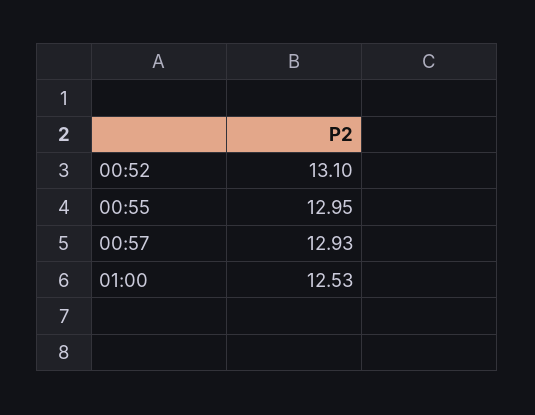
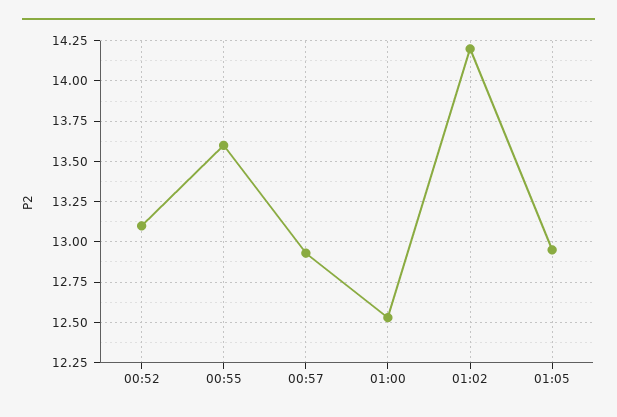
00:55: 12.95 -> 13.6
01:02: none -> 14.2
01:05: none -> 12.95

